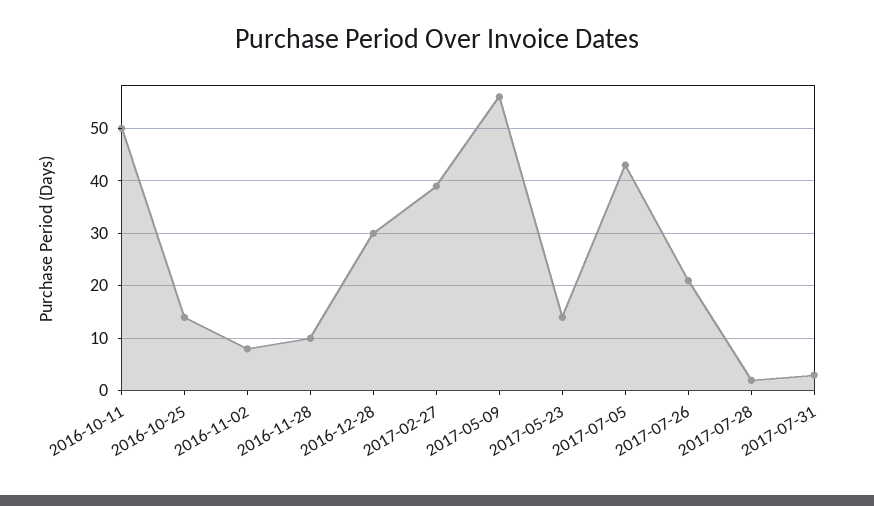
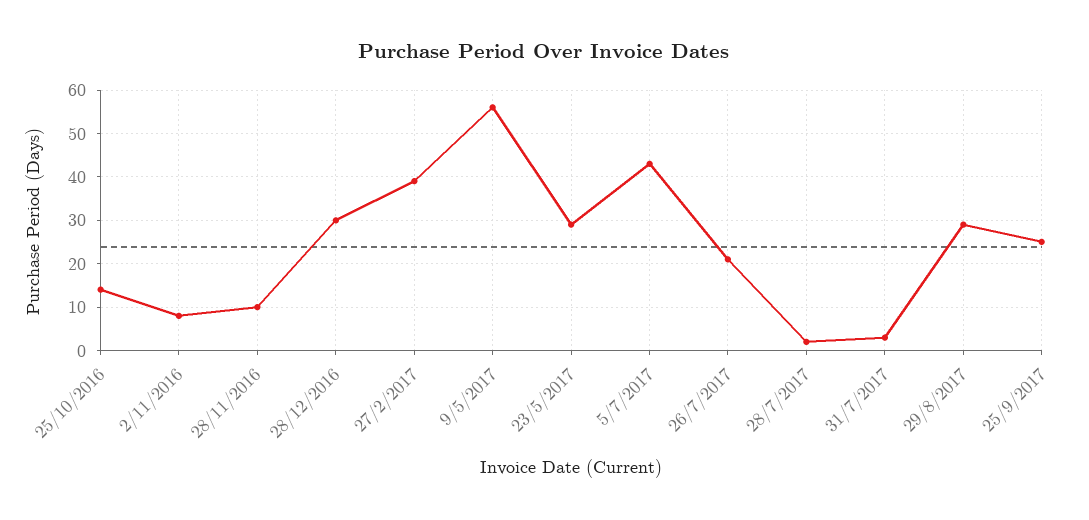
2016-10-11: 50 -> none
2017-05-23: 15 -> 30
29/8/2017: none -> 30
25/9/2017: none -> 25

